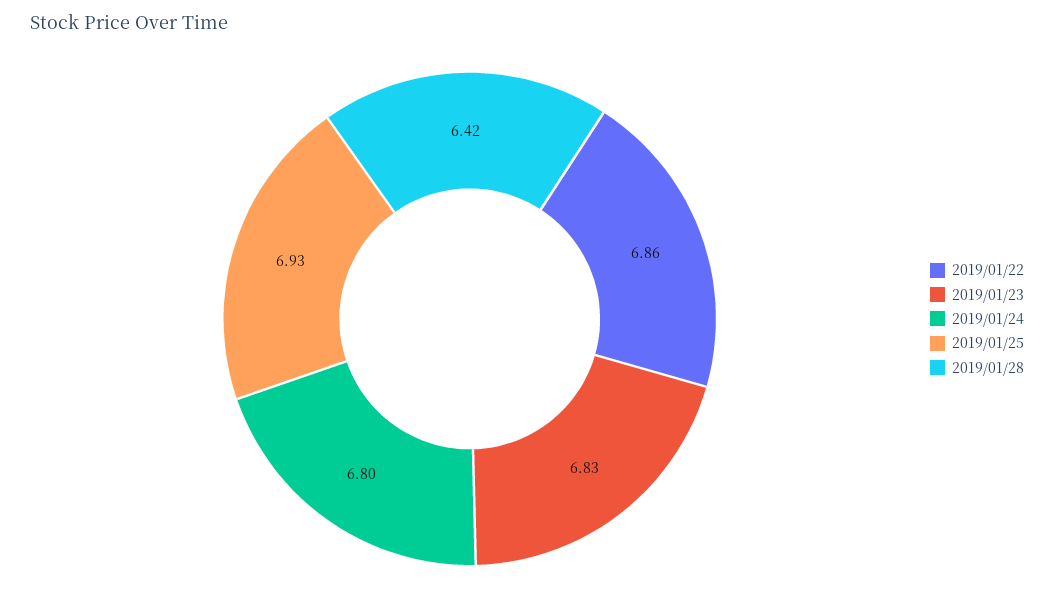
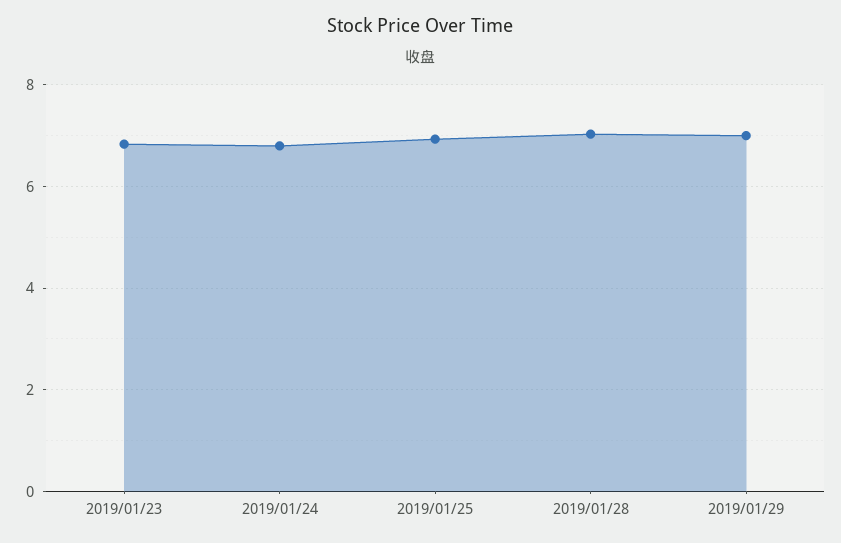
2019/01/22: 6.86 -> none
2019/01/28: 6.42 -> 7
2019/01/29: none -> 7

